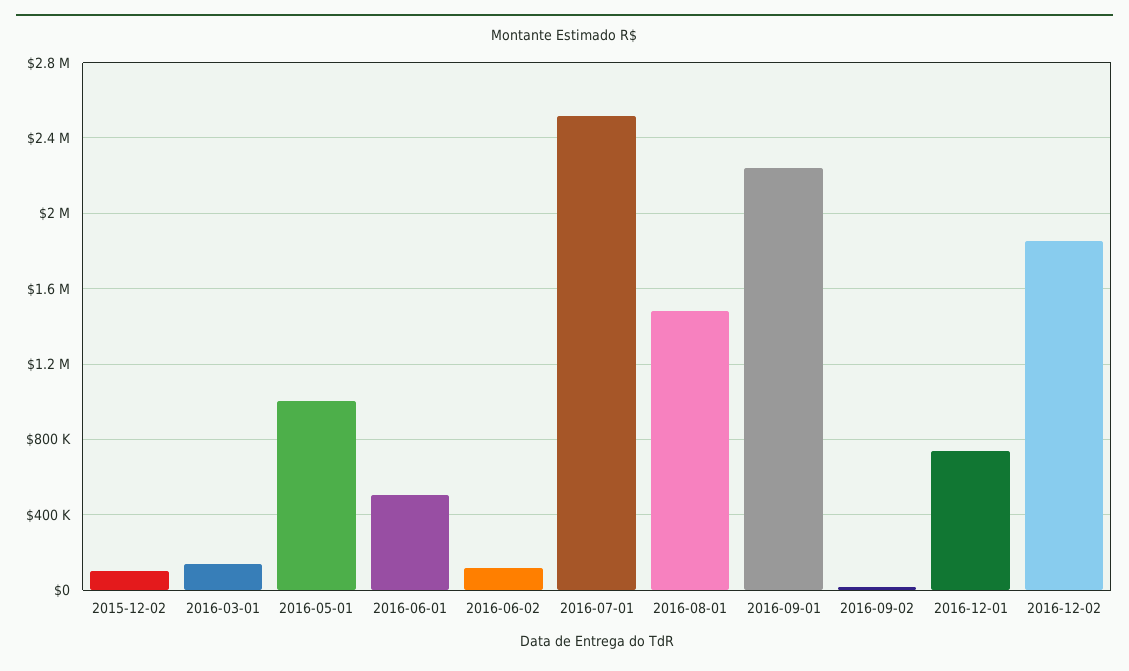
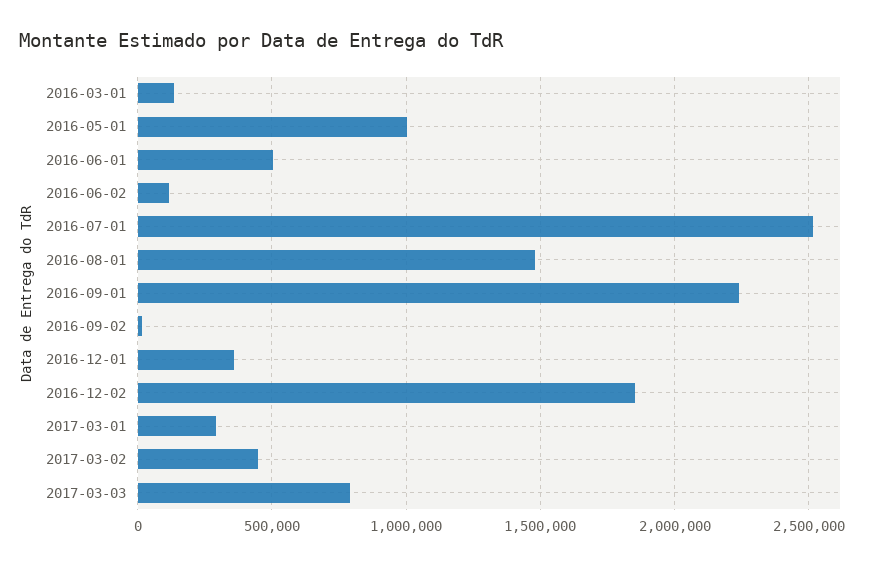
2015-12-02: 100000 -> none
2016-12-01: 750000 -> 350000
2017-03-01: none -> 300000
2017-03-02: none -> 450000
2017-03-03: none -> 800000

